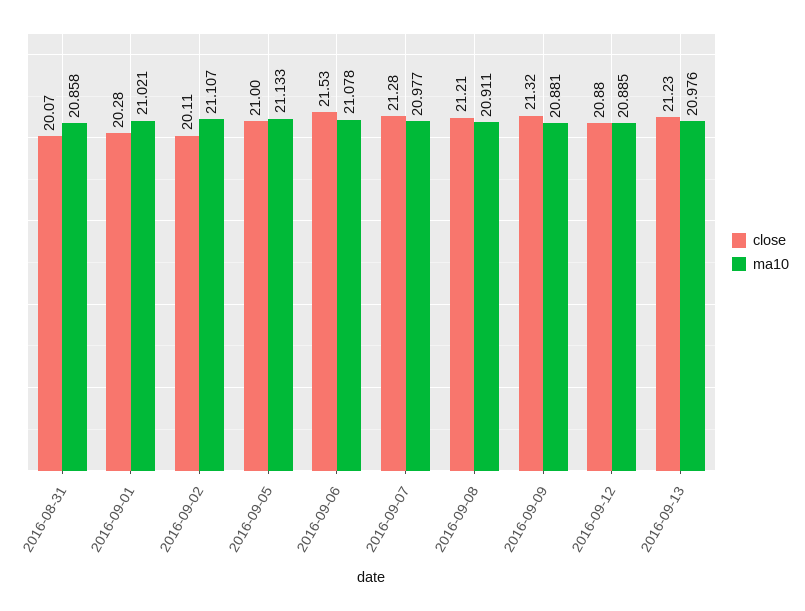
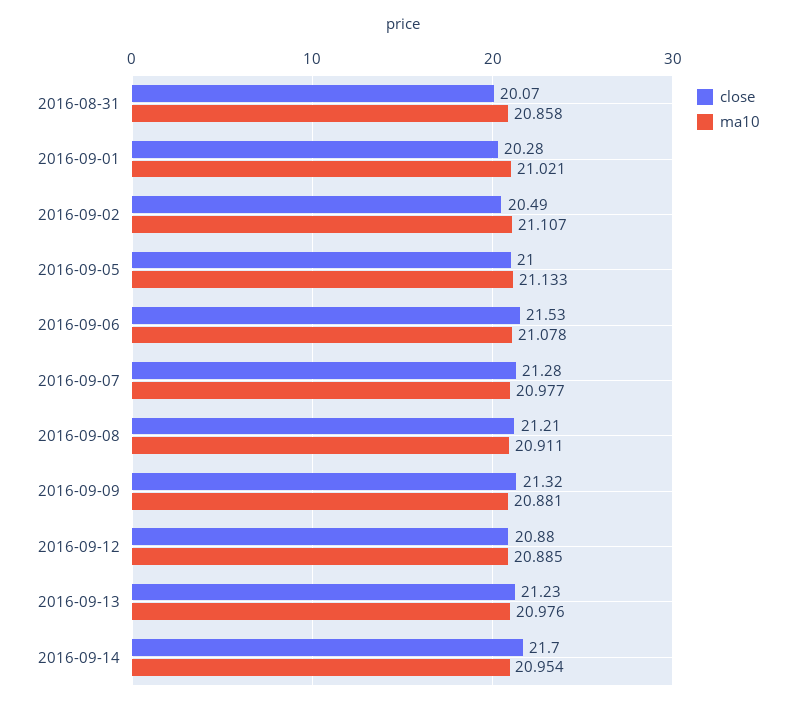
close, 2016-09-02: 20.11 -> 20.49
close, 2016-09-14: none -> 21.7
ma10, 2016-09-14: none -> 20.954

